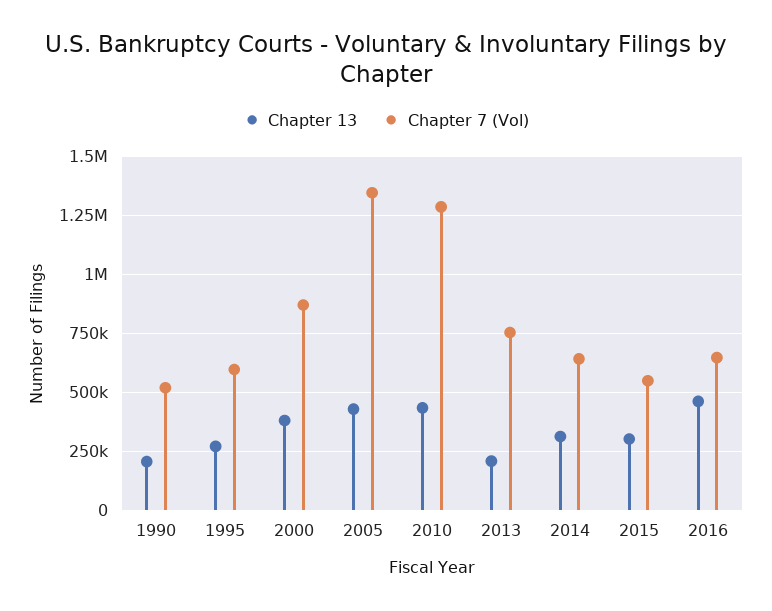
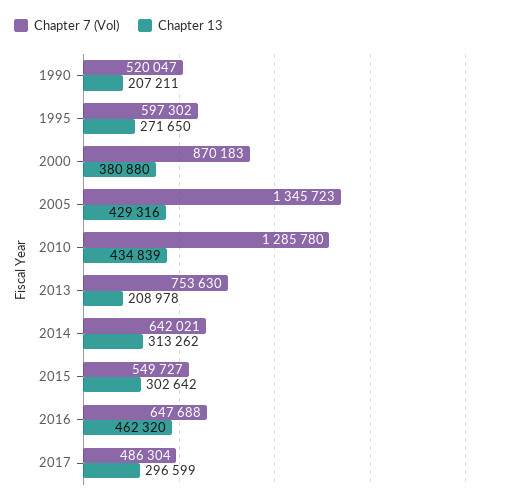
Chapter 7 (Vol), 2017: none -> 486304
Chapter 13, 2017: none -> 296599

